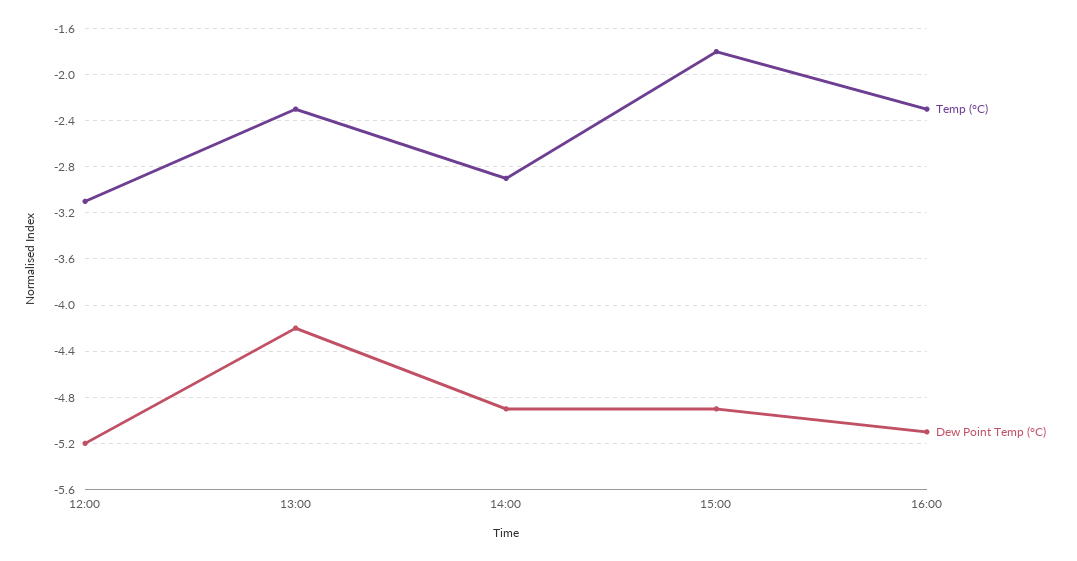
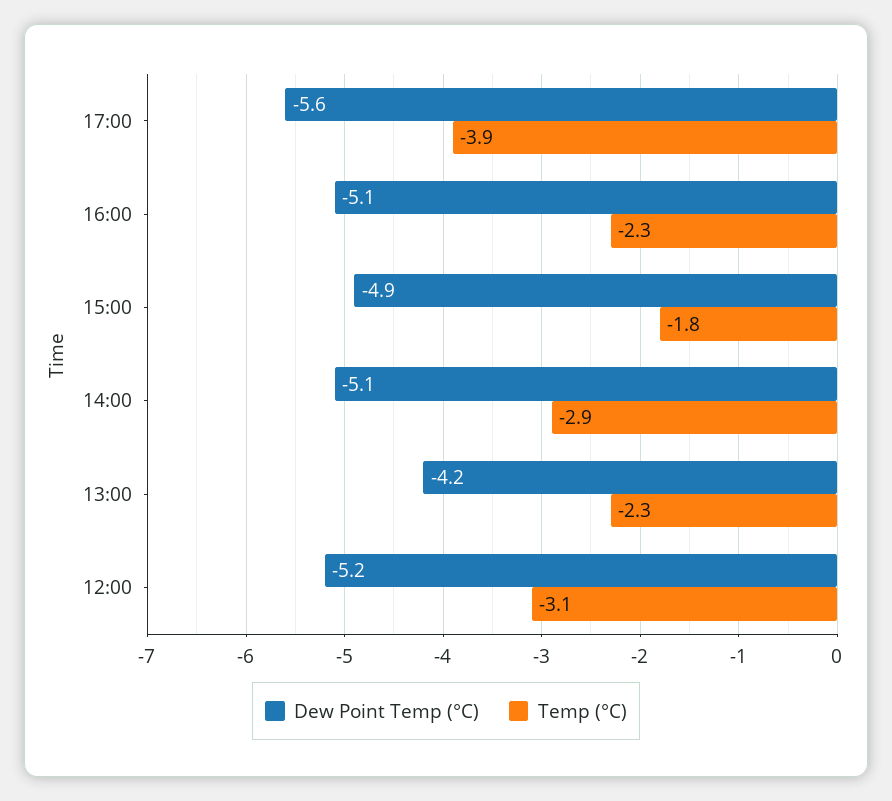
Dew Point Temp (°C), 14:00: -4.9 -> -5.1
Dew Point Temp (°C), 17:00: none -> -5.6
Temp (°C), 17:00: none -> -3.9

